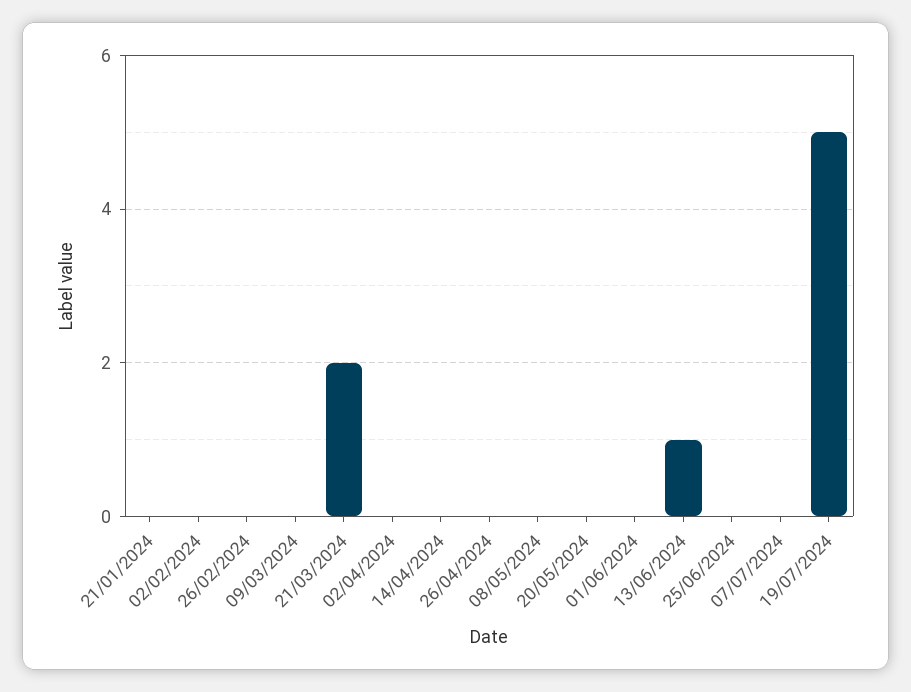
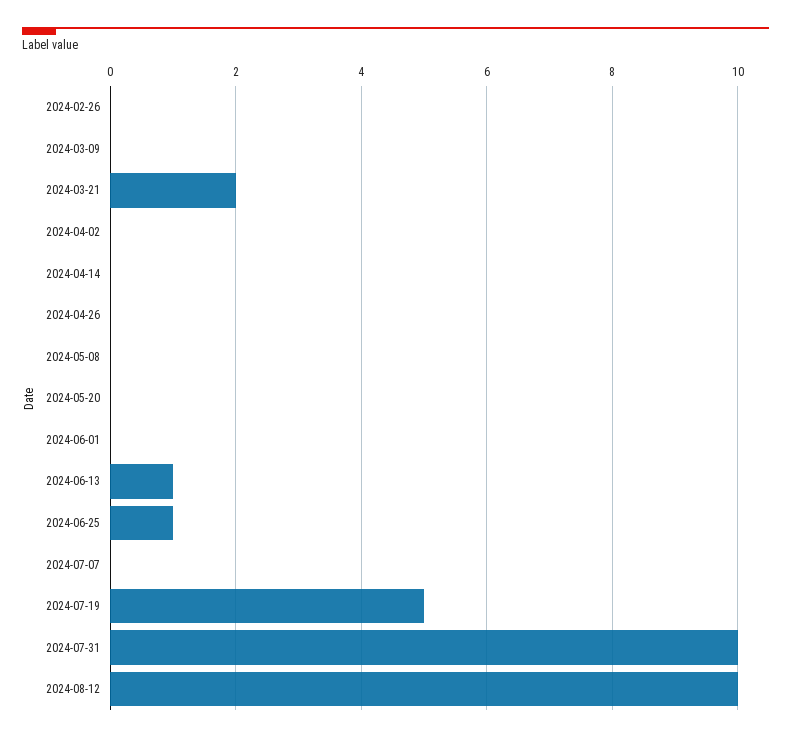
21/01/2024: 0 -> none
02/02/2024: 0 -> none
25/06/2024: 0 -> 1
2024-07-31: none -> 10
2024-08-12: none -> 10

